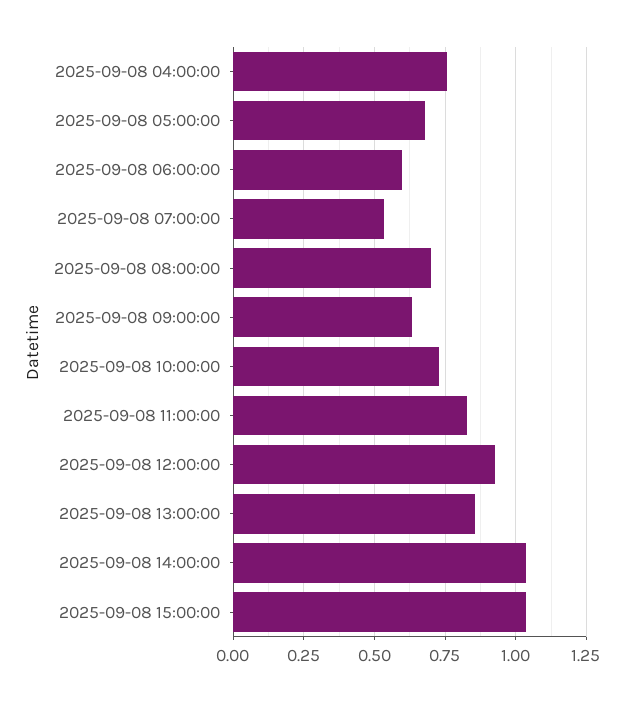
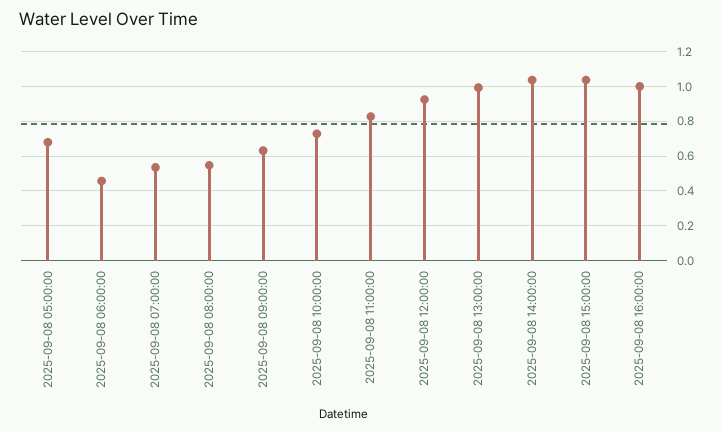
2025-09-08 04:00:00: 0.75 -> none
2025-09-08 06:00:00: 0.6 -> 0.45
2025-09-08 08:00:00: 0.7 -> 0.55
2025-09-08 13:00:00: 0.85 -> 1
2025-09-08 16:00:00: none -> 1

